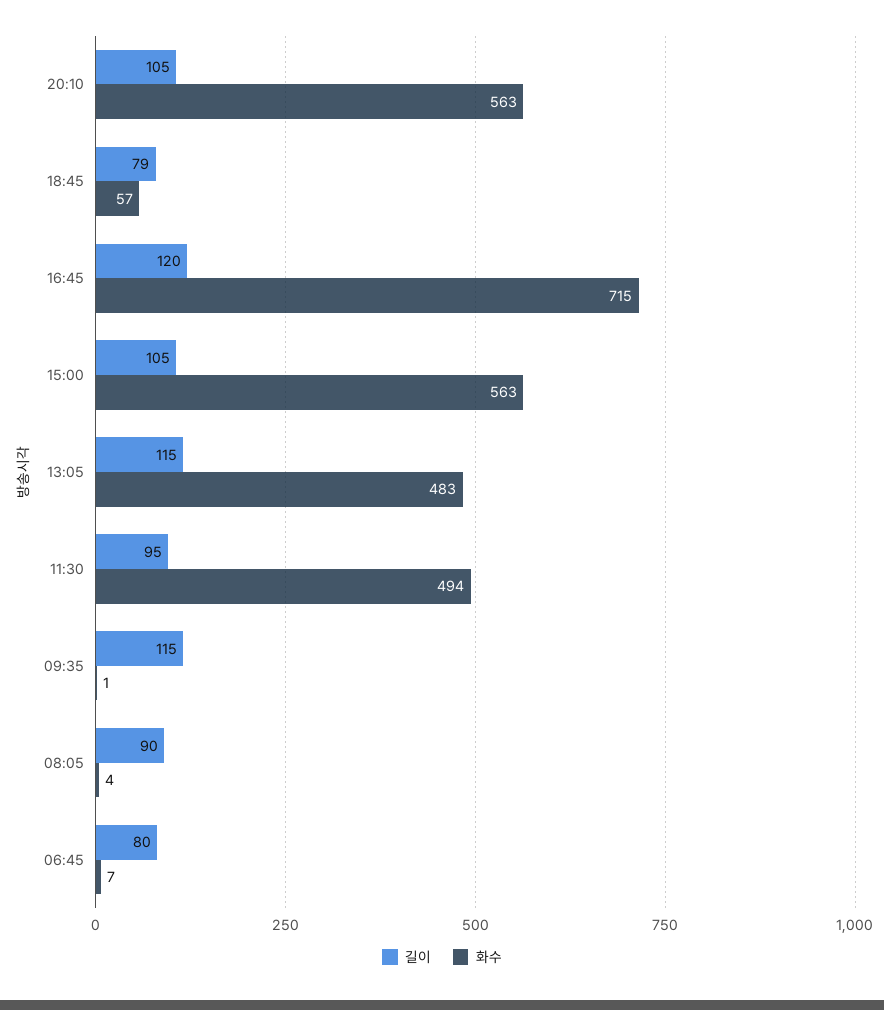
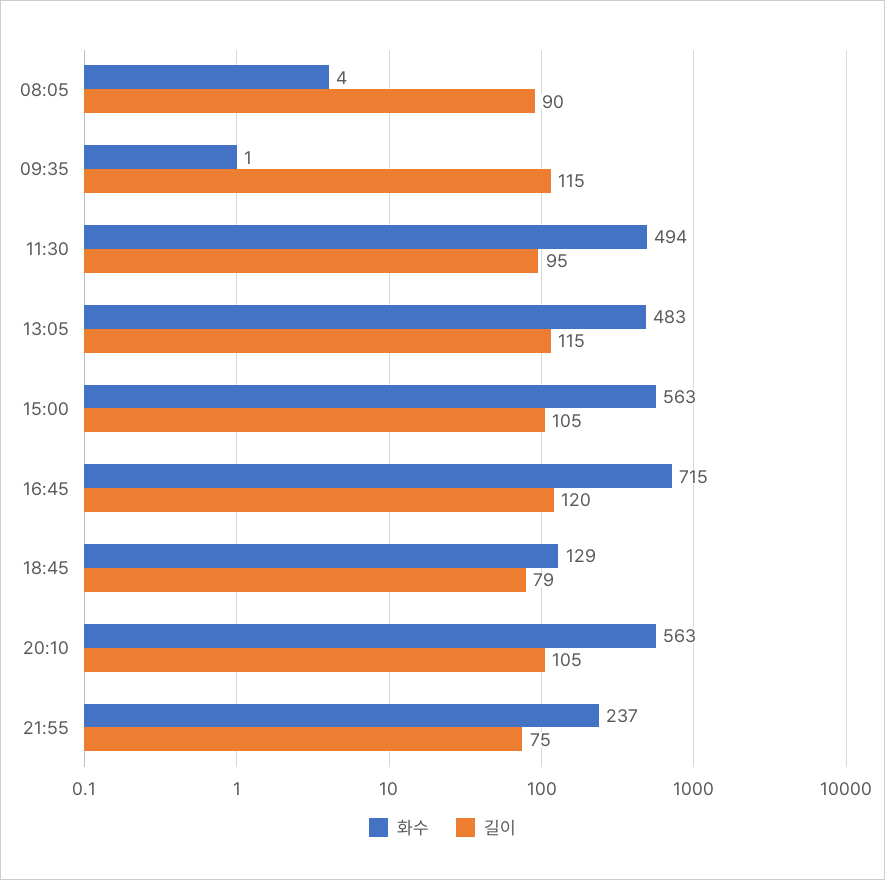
화수, 18:45: 57 -> 129
길이, 06:45: 80 -> none
화수, 06:45: 7 -> none
화수, 21:55: none -> 237
길이, 21:55: none -> 75

